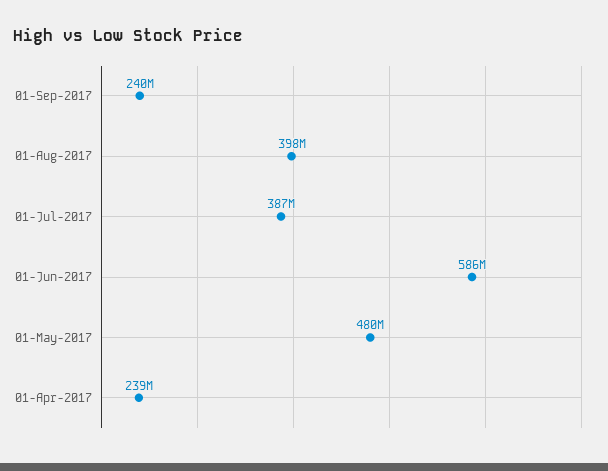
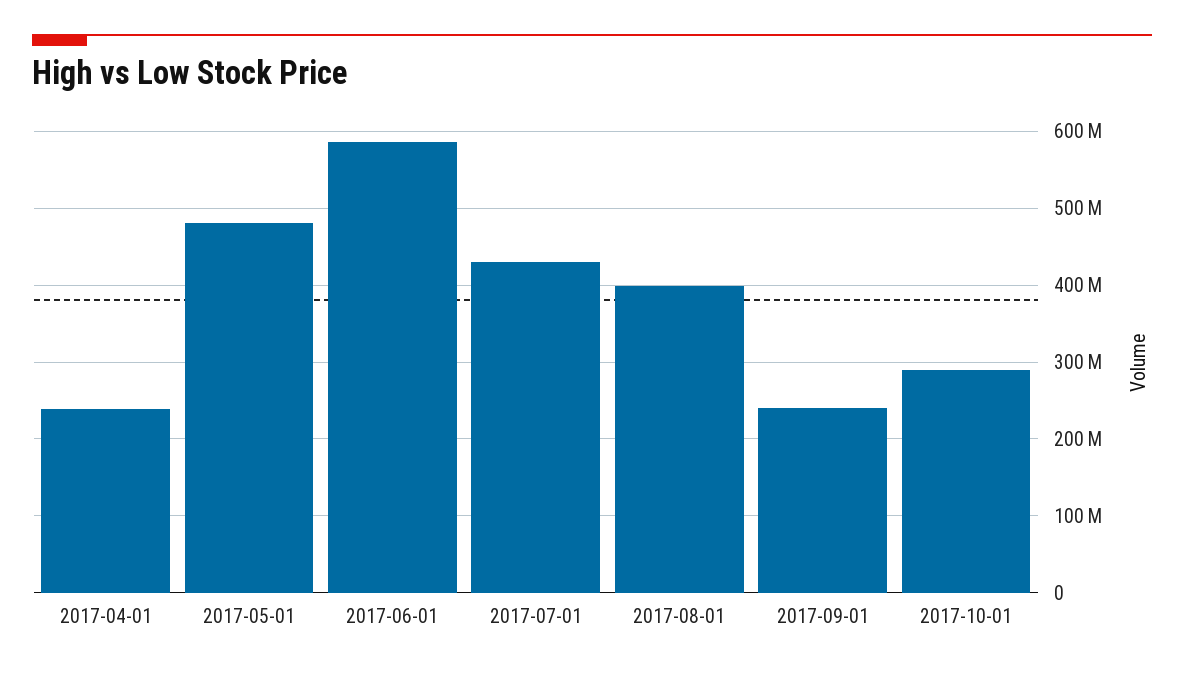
01-Jul-2017: 387000000 -> 430000000
2017-10-01: none -> 290000000

